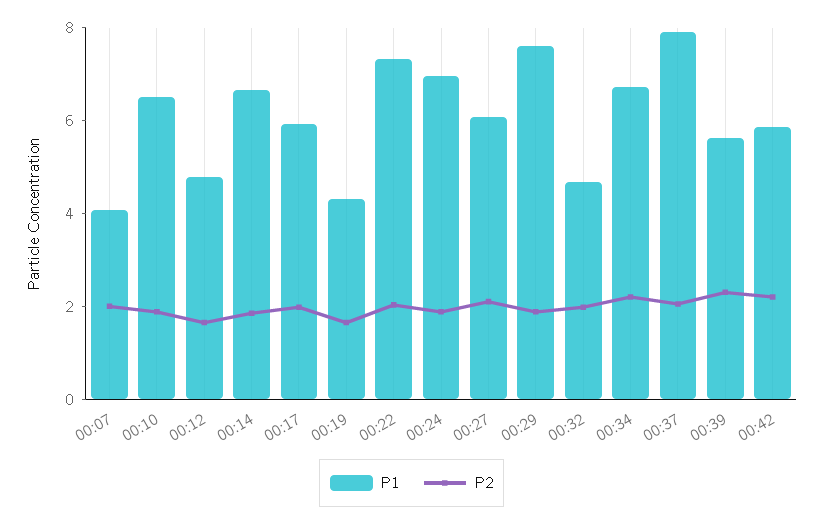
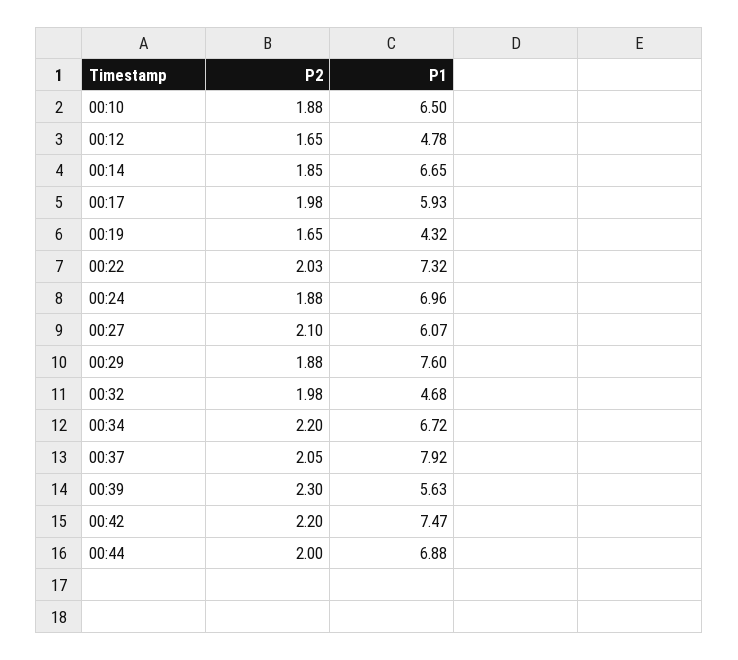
P1, 00:07: 4 -> none
P2, 00:07: 2 -> none
P1, 00:42: 6 -> 7.47
P2, 00:44: none -> 2
P1, 00:44: none -> 6.88

